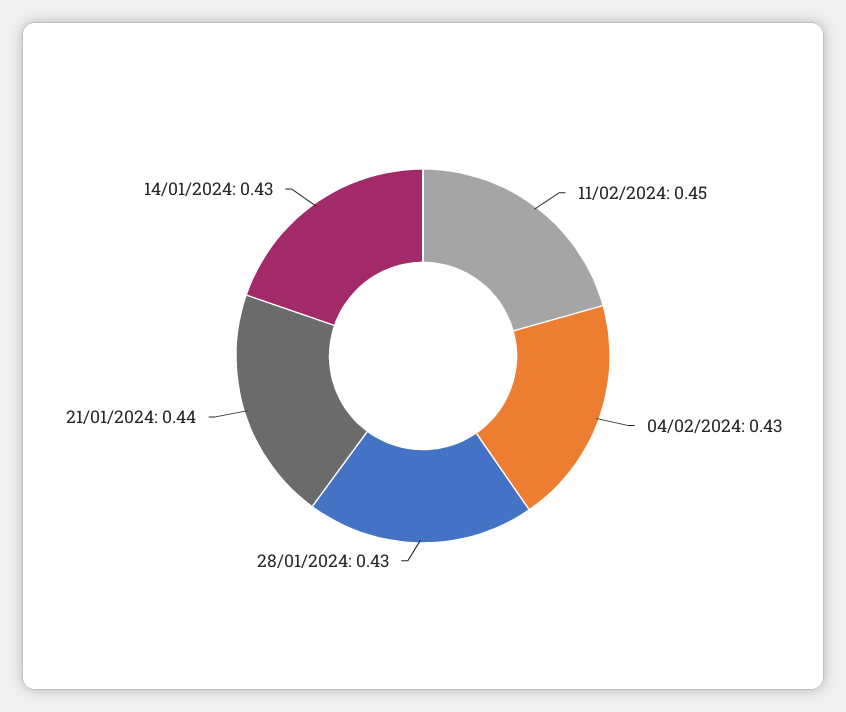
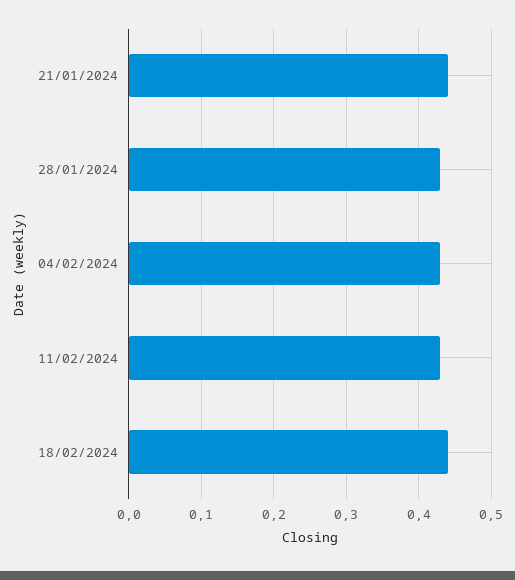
11/02/2024: 0.45 -> 0.43
14/01/2024: 0.43 -> none
18/02/2024: none -> 0.44

